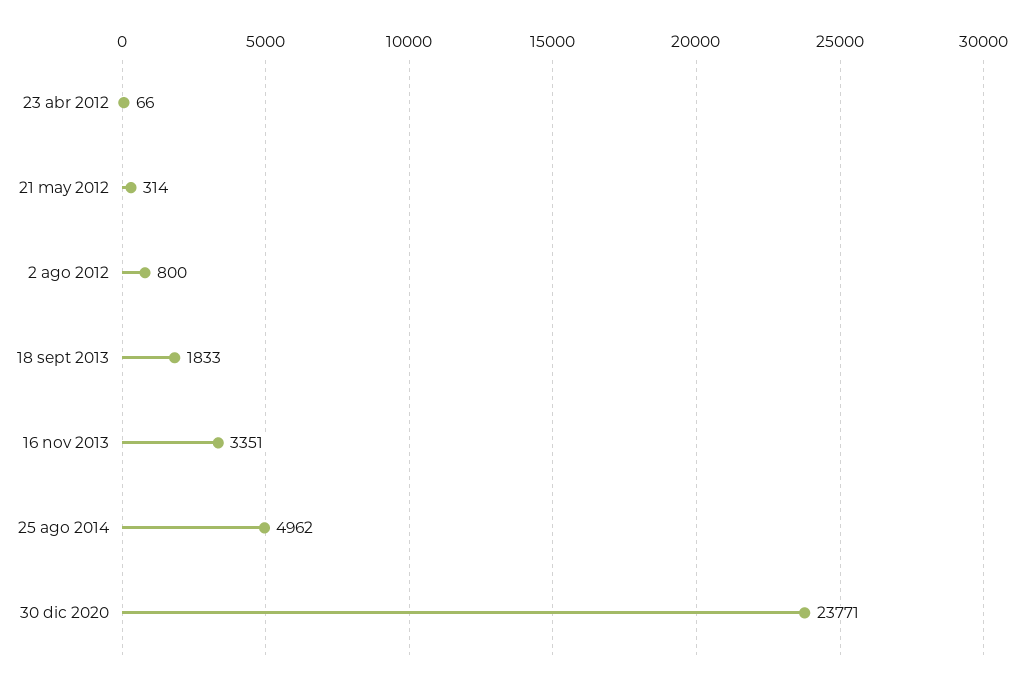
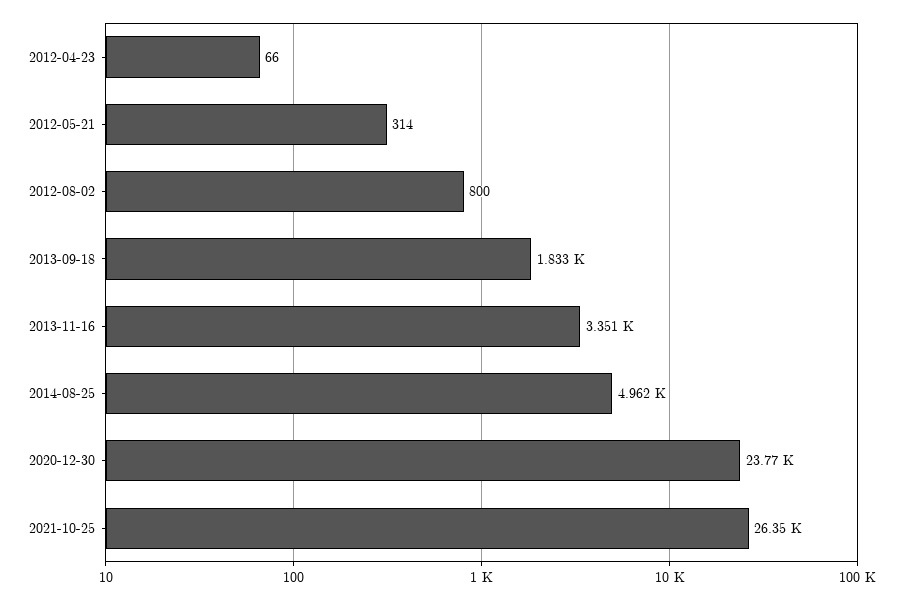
2021-10-25: none -> 26350

